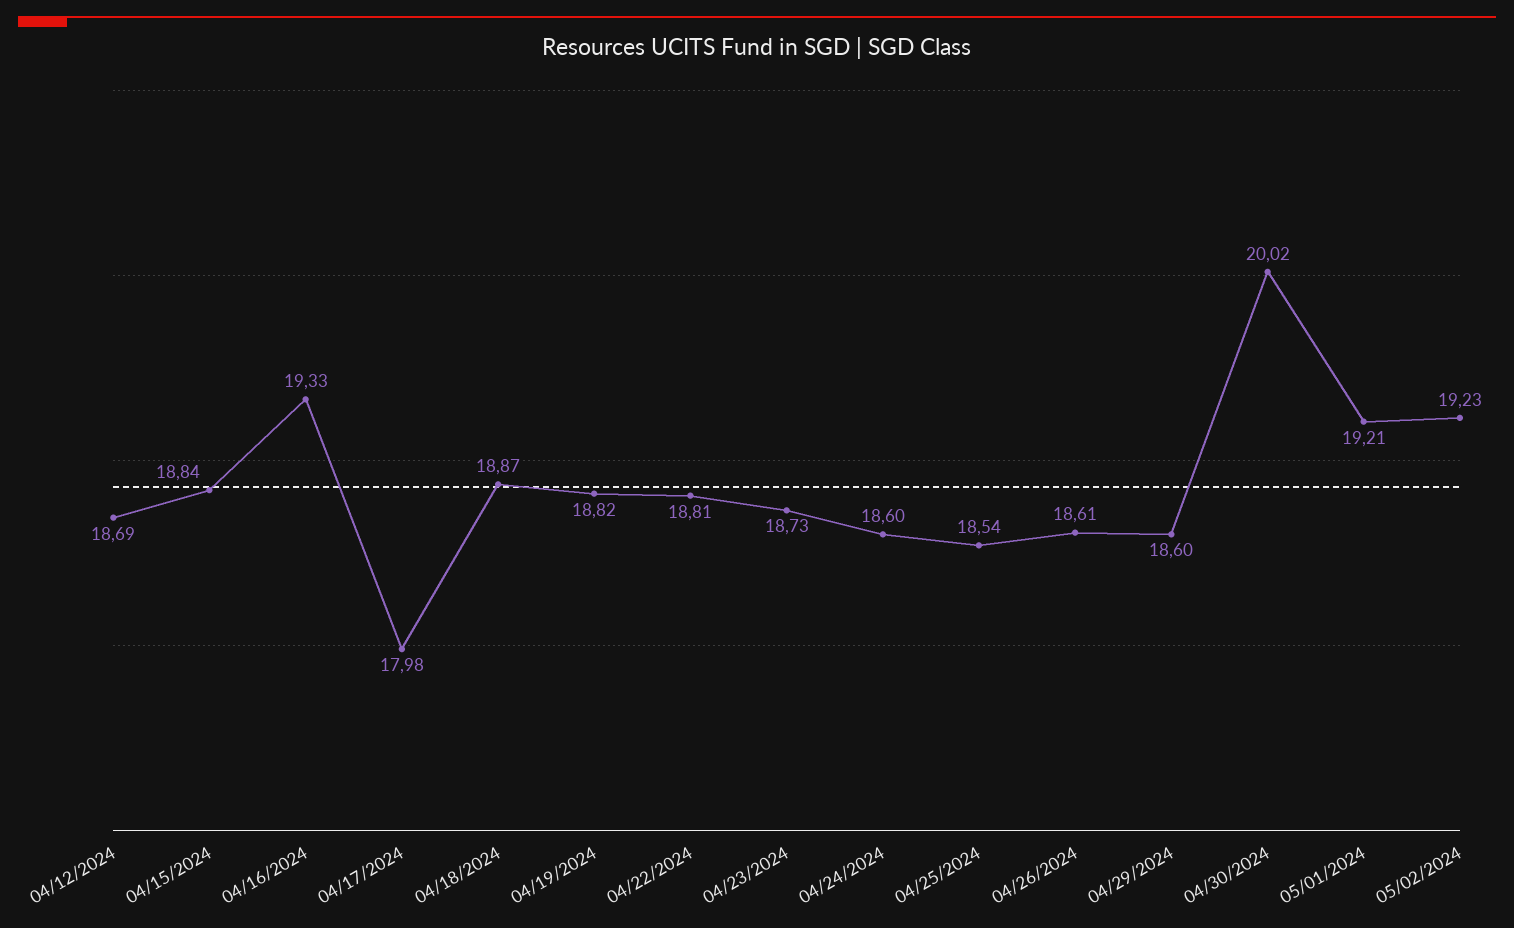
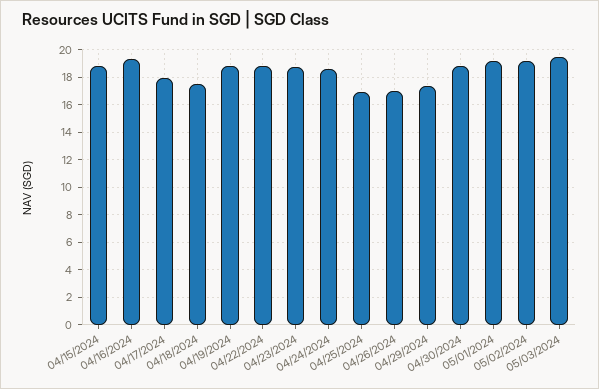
04/12/2024: 18.69 -> none
04/18/2024: 18.87 -> 17.5
04/25/2024: 18.54 -> 17
04/26/2024: 18.61 -> 17
04/29/2024: 18.6 -> 17.5
04/30/2024: 20.02 -> 19
05/03/2024: none -> 19.5

